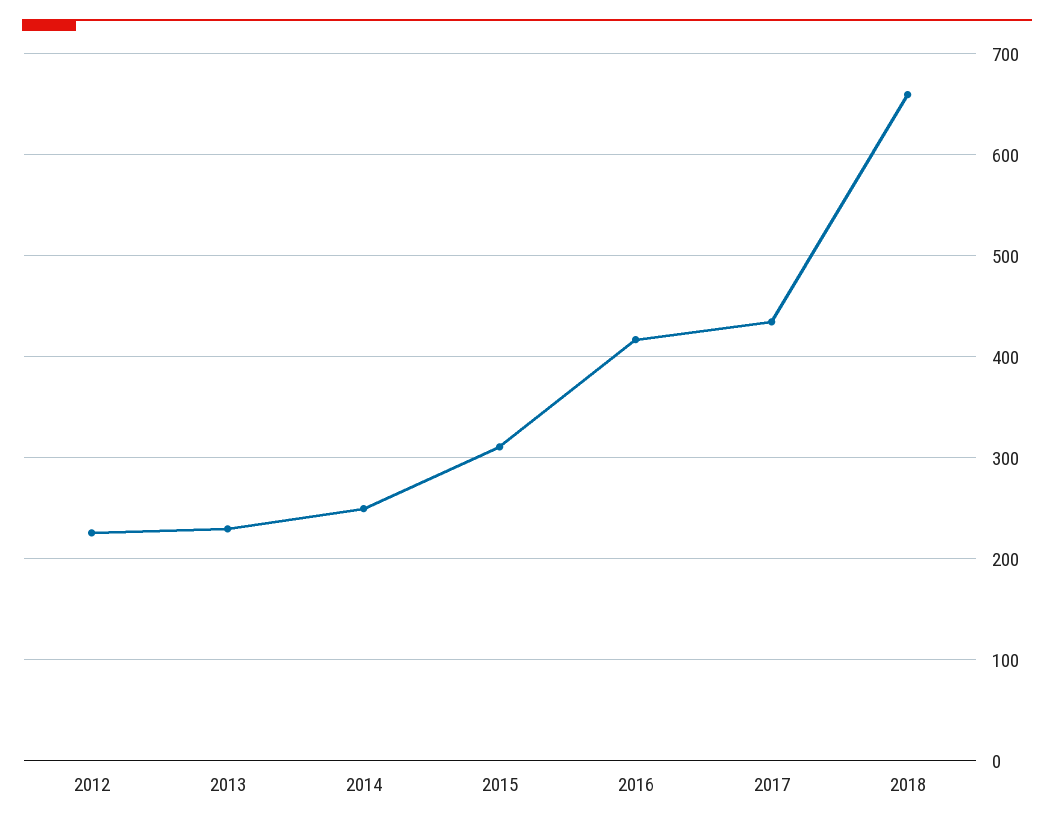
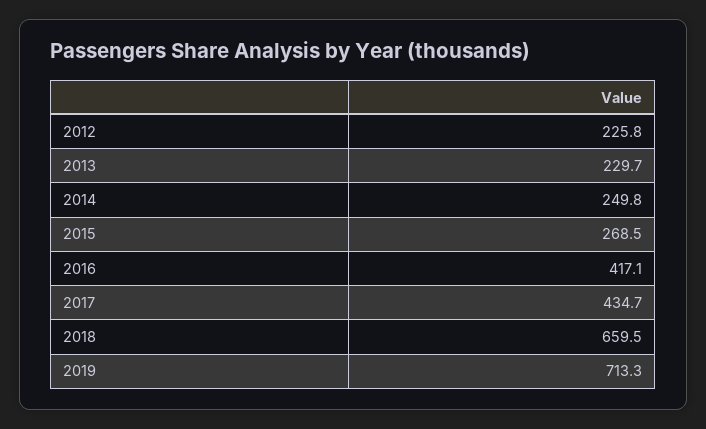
2015: 310 -> 268.5
2019: none -> 713.3

